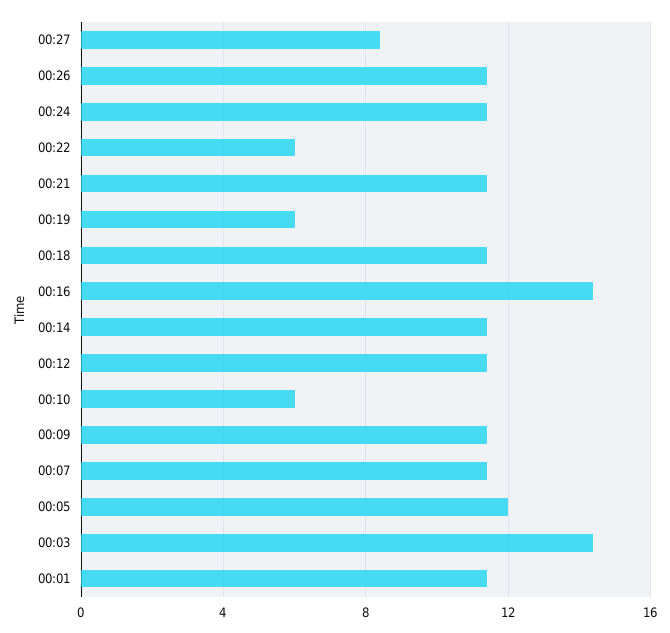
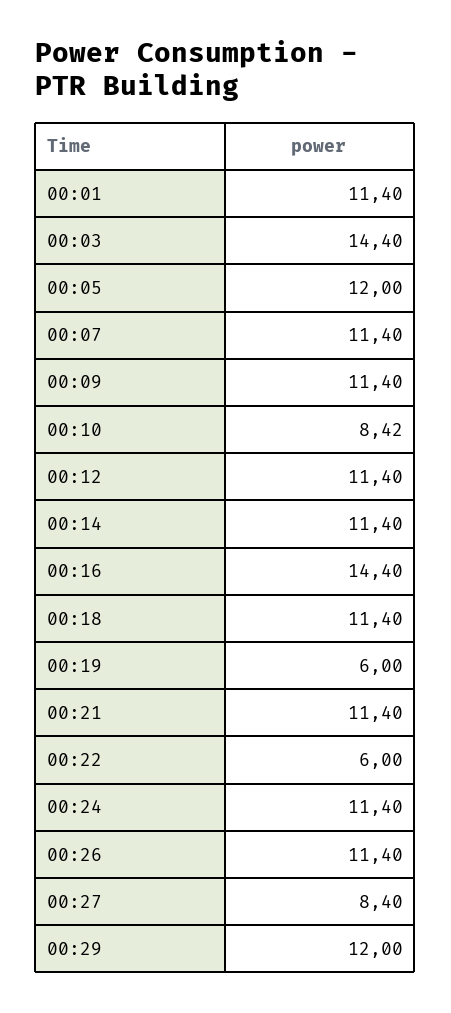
00:10: 6 -> 8.42
00:29: none -> 12

